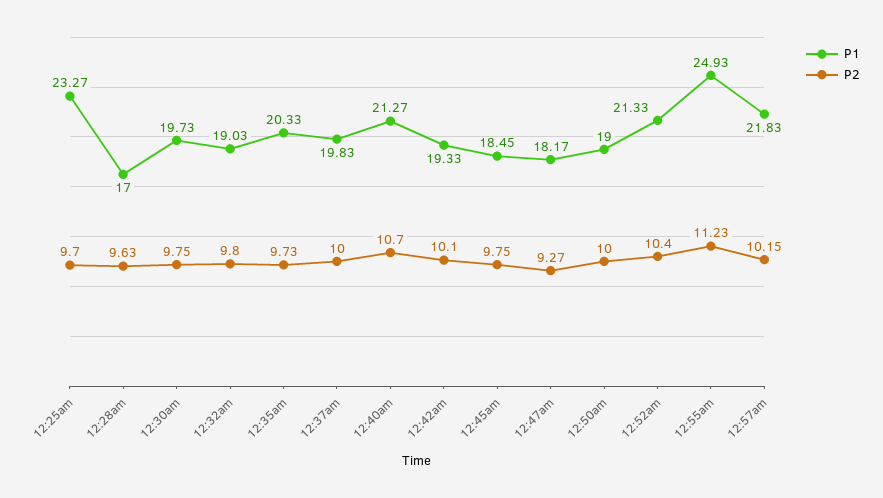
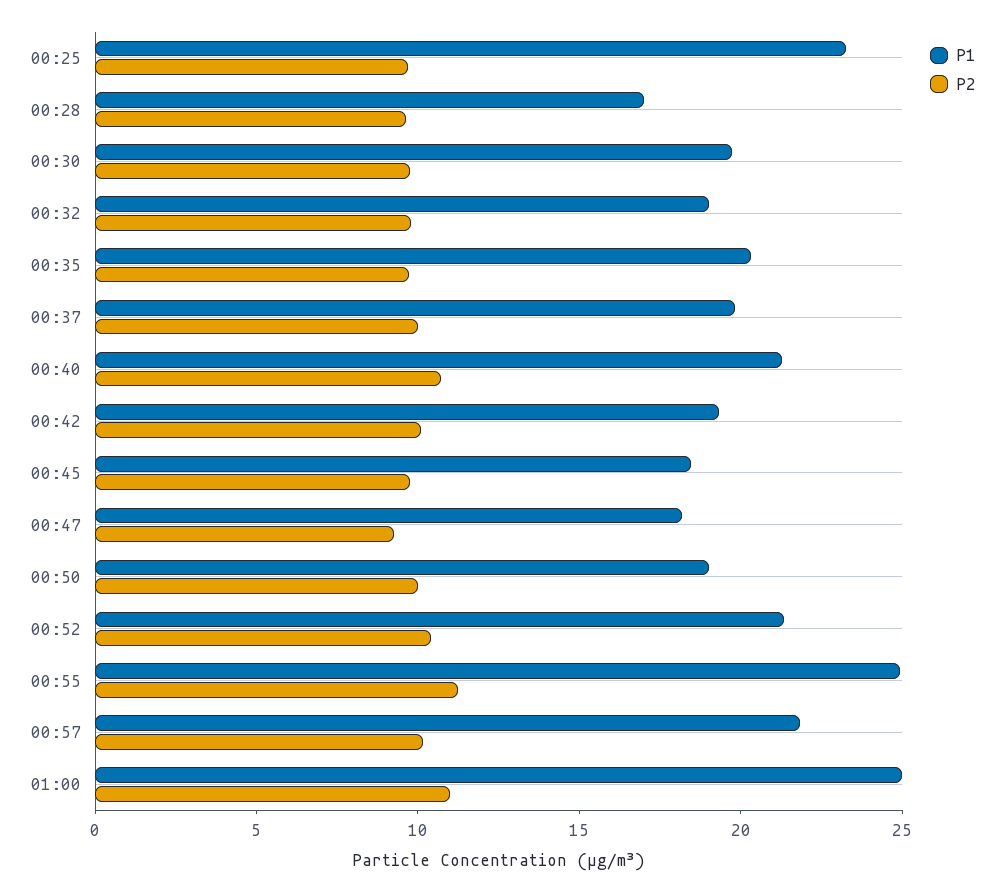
P1, 01:00: none -> 25
P2, 01:00: none -> 11

